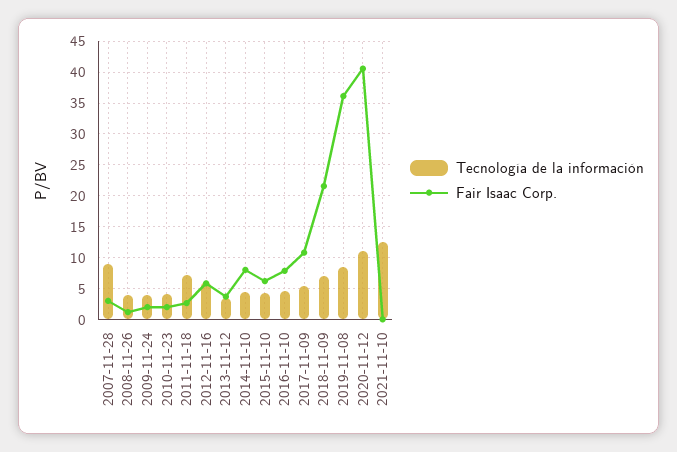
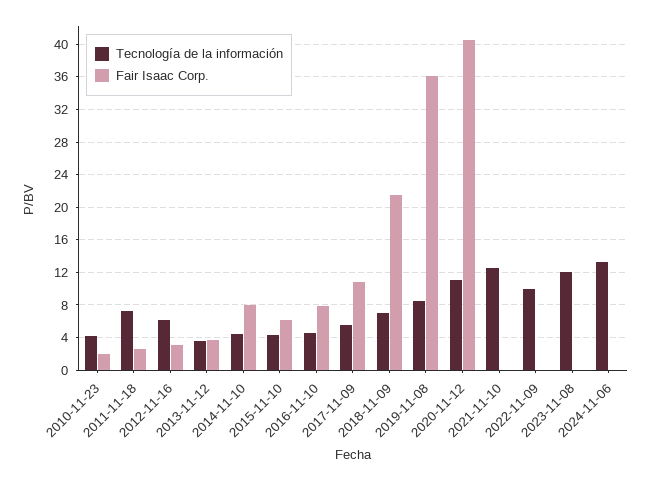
Tecnología de la información, 2007-11-28: 9 -> none
Fair Isaac Corp., 2007-11-28: 3 -> none
Tecnología de la información, 2008-11-26: 4 -> none
Fair Isaac Corp., 2008-11-26: 1 -> none
Tecnología de la información, 2009-11-24: 4 -> none
Fair Isaac Corp., 2009-11-24: 2 -> none
Fair Isaac Corp., 2012-11-16: 6 -> 3
Tecnología de la información, 2022-11-09: none -> 10
Fair Isaac Corp., 2022-11-09: none -> 0
Tecnología de la información, 2023-11-08: none -> 12
Fair Isaac Corp., 2023-11-08: none -> 0
Tecnología de la información, 2024-11-06: none -> 13
Fair Isaac Corp., 2024-11-06: none -> 0

